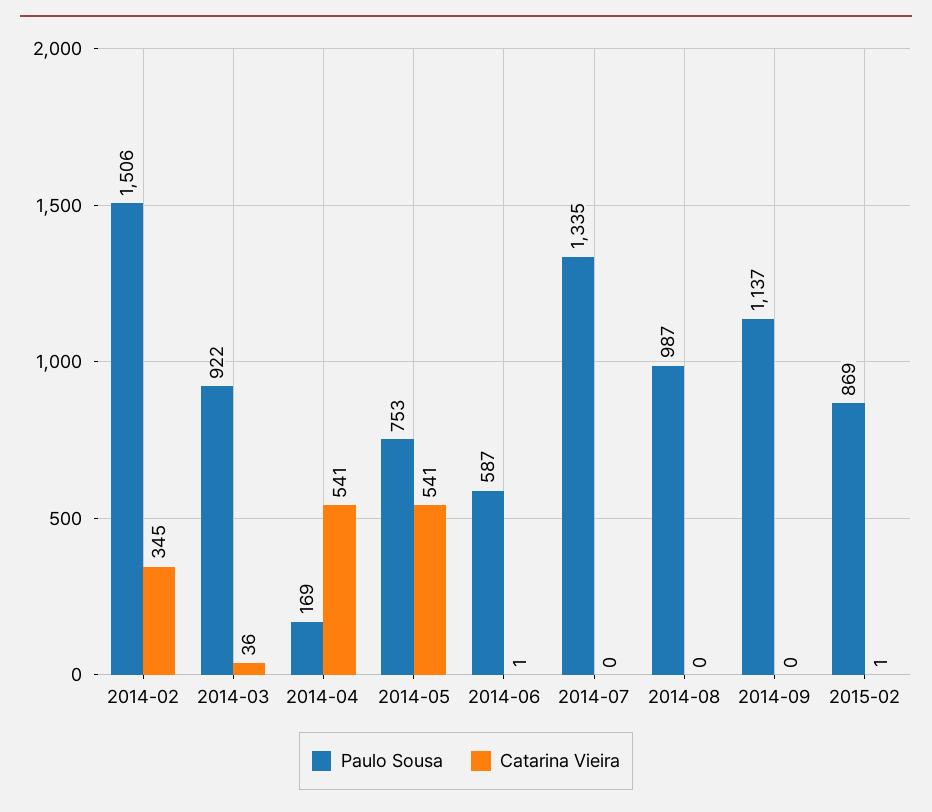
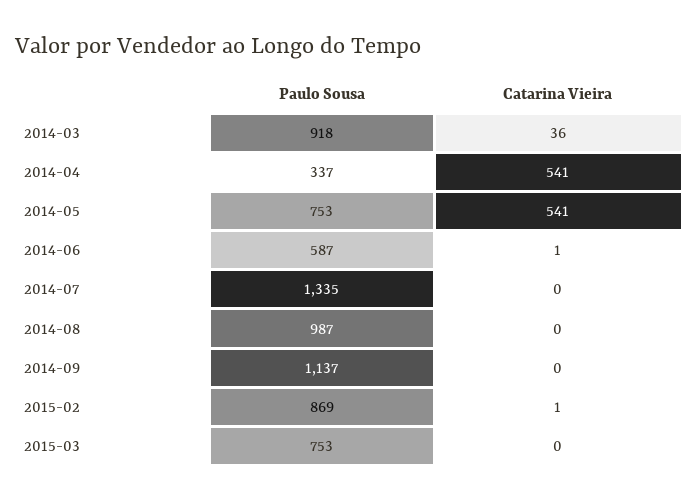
Paulo Sousa, 2014-02: 1506 -> none
Catarina Vieira, 2014-02: 345 -> none
Paulo Sousa, 2014-03: 922 -> 918
Paulo Sousa, 2014-04: 169 -> 337
Paulo Sousa, 2015-03: none -> 753
Catarina Vieira, 2015-03: none -> 0

